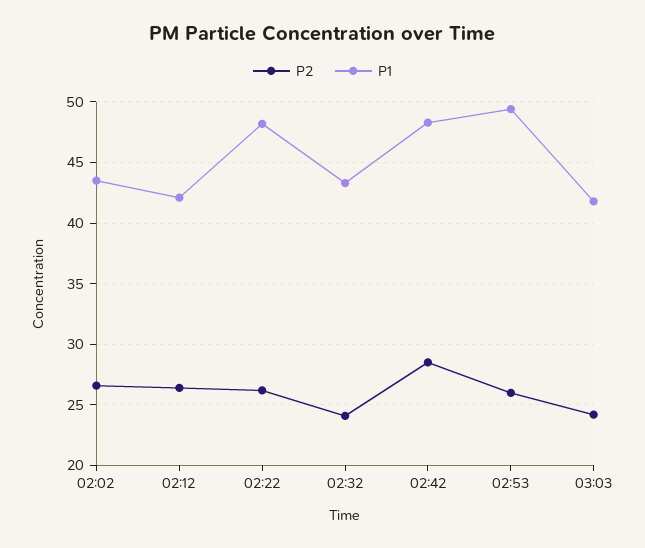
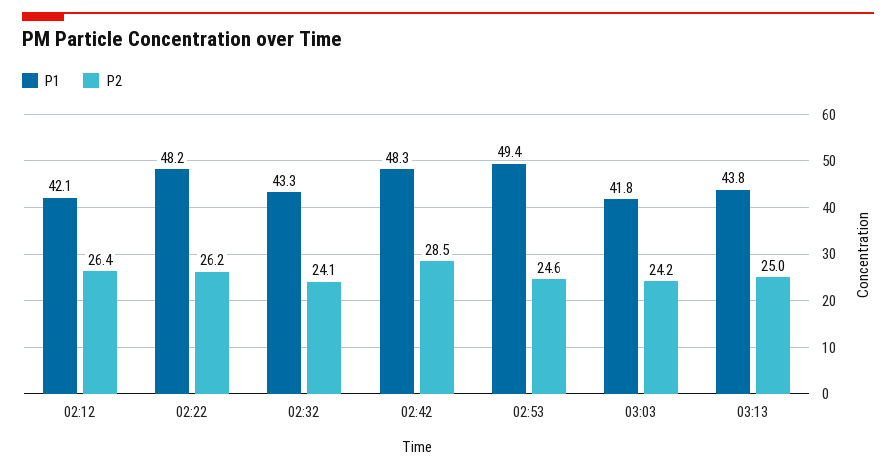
P2, 02:02: 26.5 -> none
P1, 02:02: 43.5 -> none
P2, 02:53: 26 -> 24.6
P1, 03:13: none -> 43.8
P2, 03:13: none -> 25

